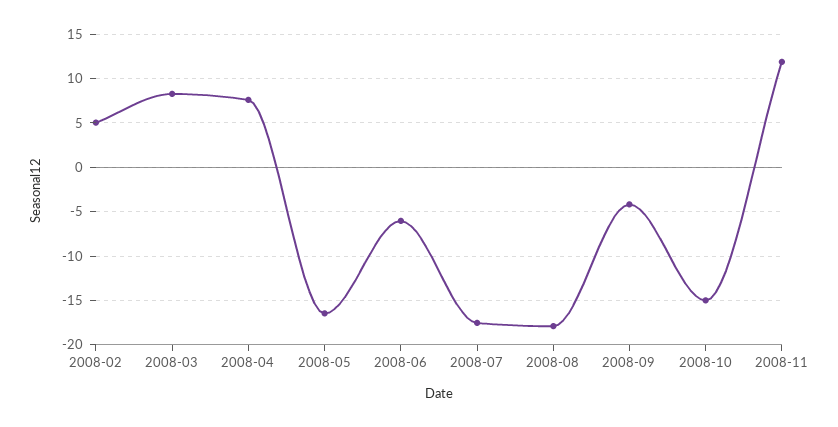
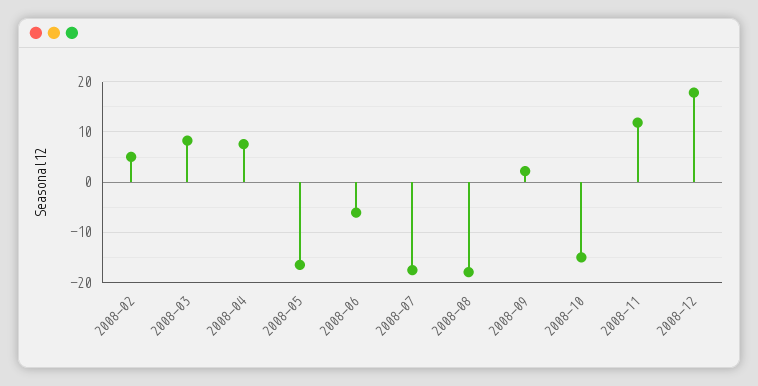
2008-09: -4 -> 2
2008-12: none -> 18

